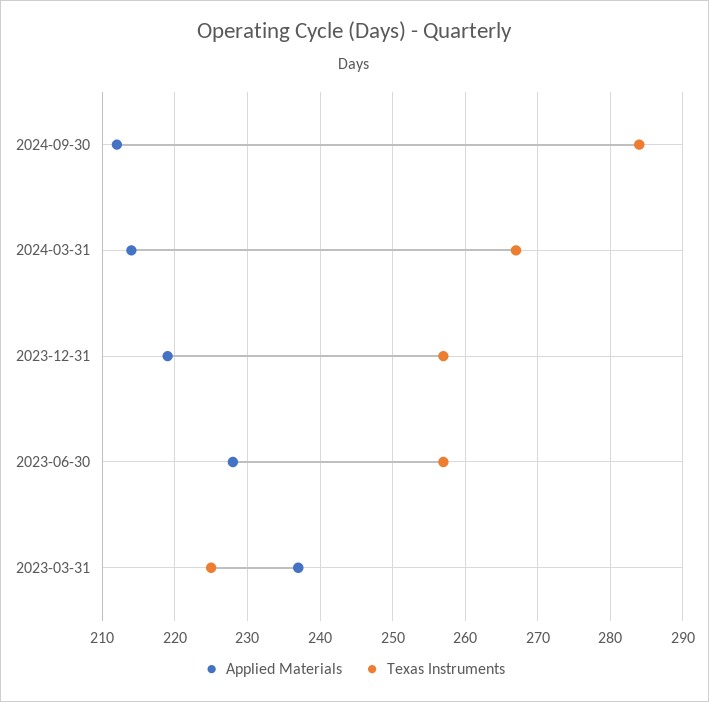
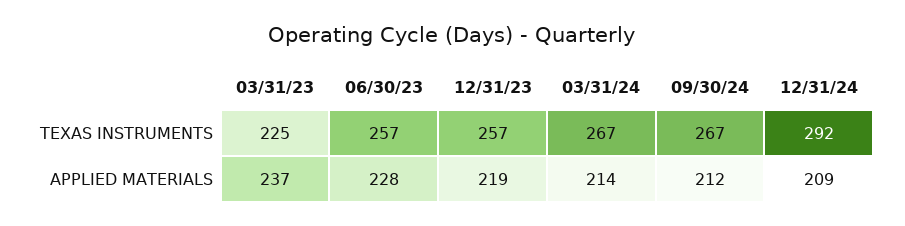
Texas Instruments, 2024-09-30: 284 -> 267
Texas Instruments, 12/31/24: none -> 292
Applied Materials, 12/31/24: none -> 209

